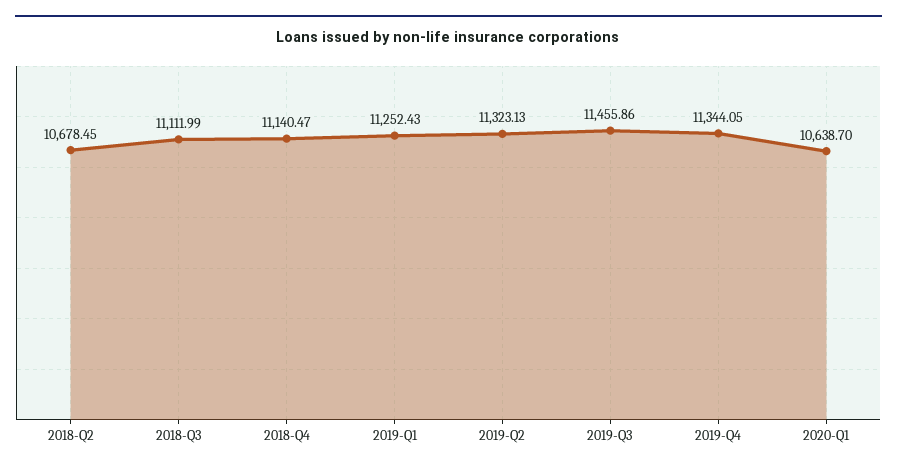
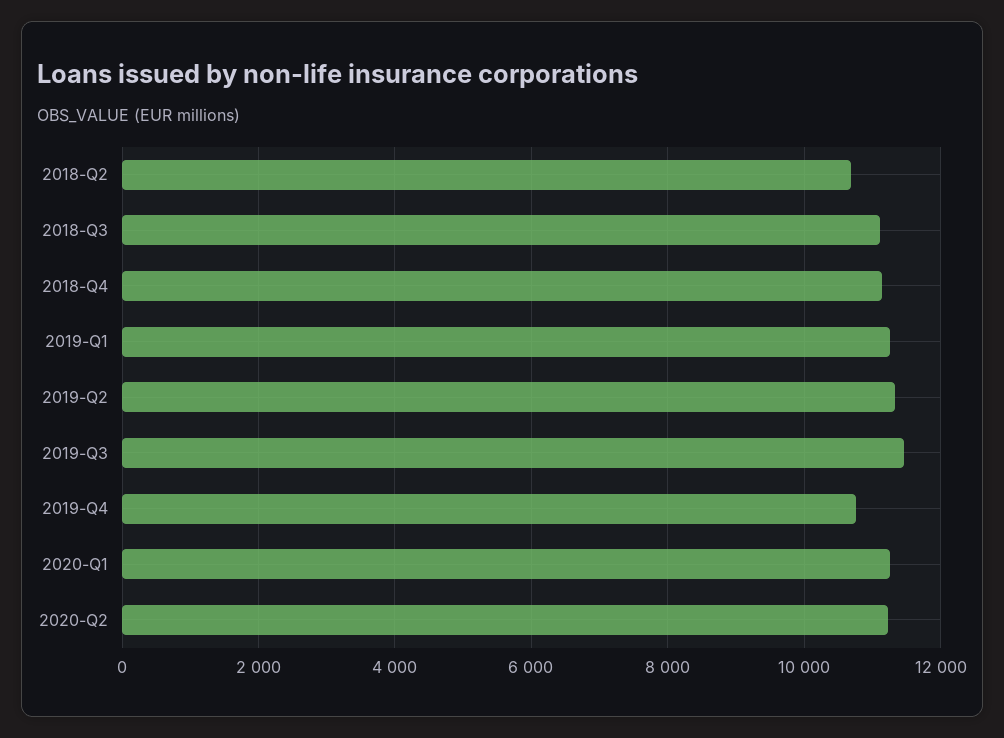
2019-Q4: 11344.05 -> 10800
2020-Q1: 10638.7 -> 11200
2020-Q2: none -> 11200

